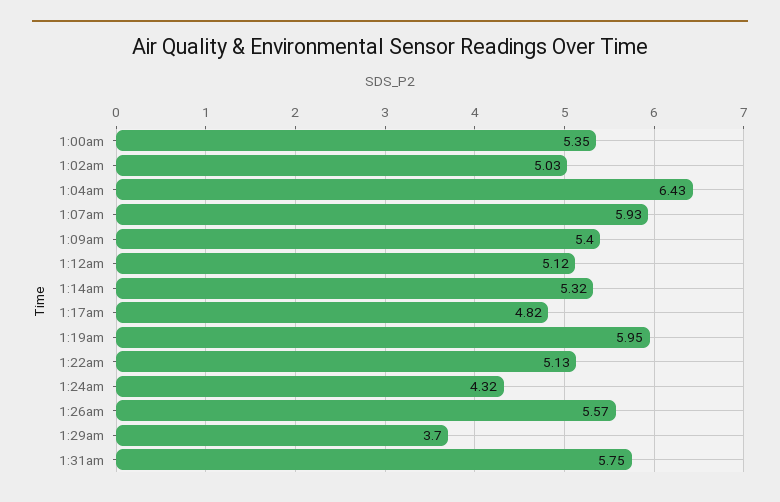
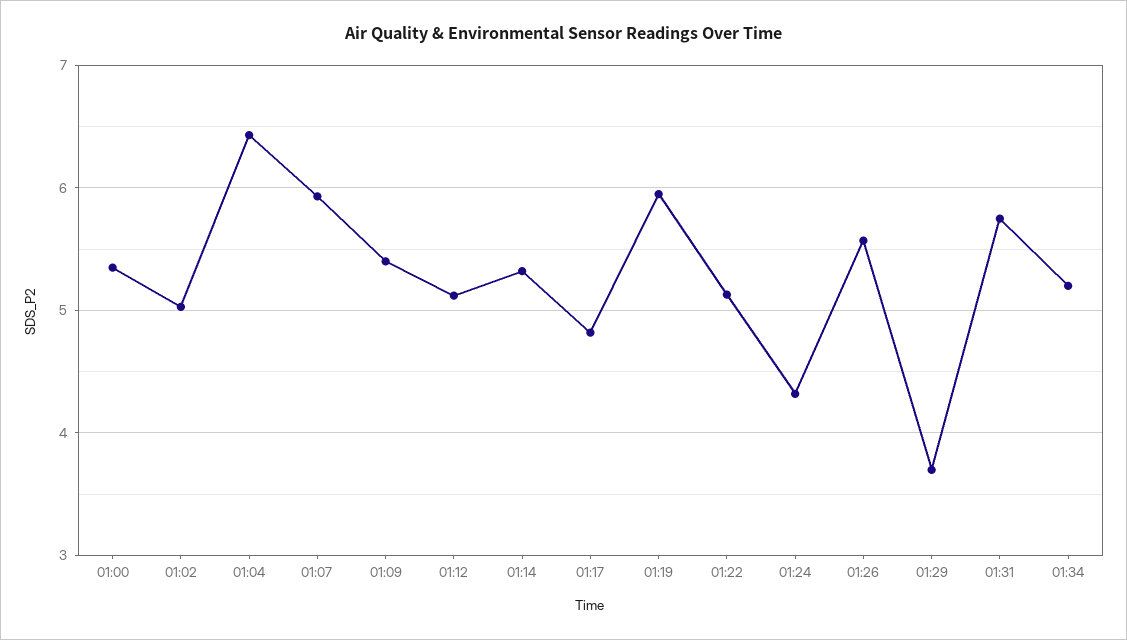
01:34: none -> 5.2

